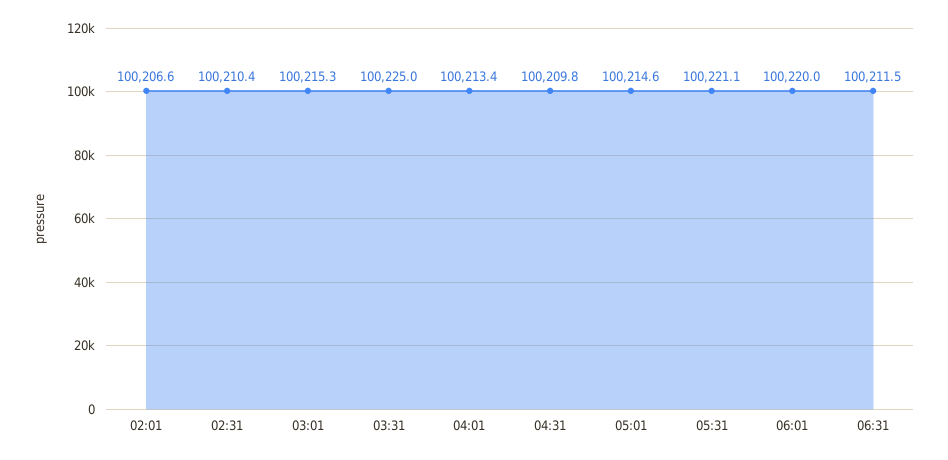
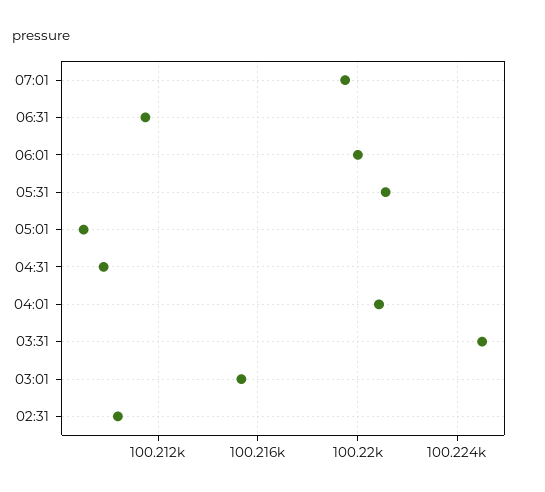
02:01: 100206.6 -> none
04:01: 100213.4 -> 100221
05:01: 100214.6 -> 100209
07:01: none -> 100219.5

